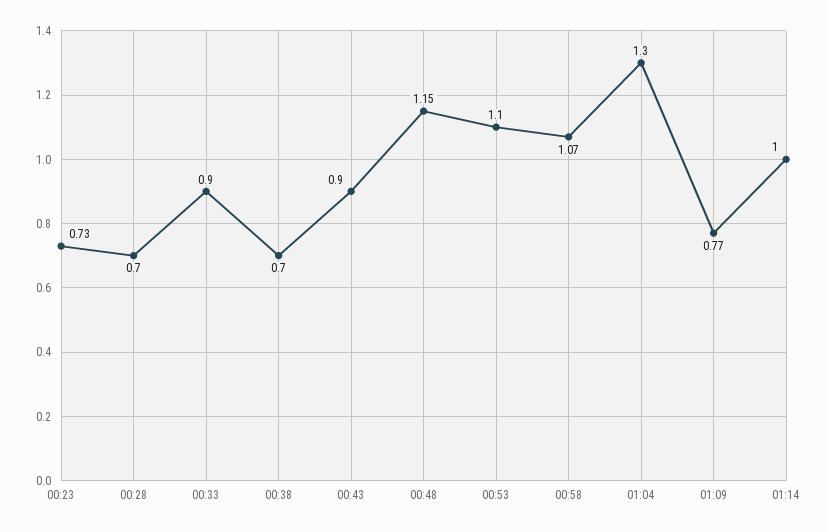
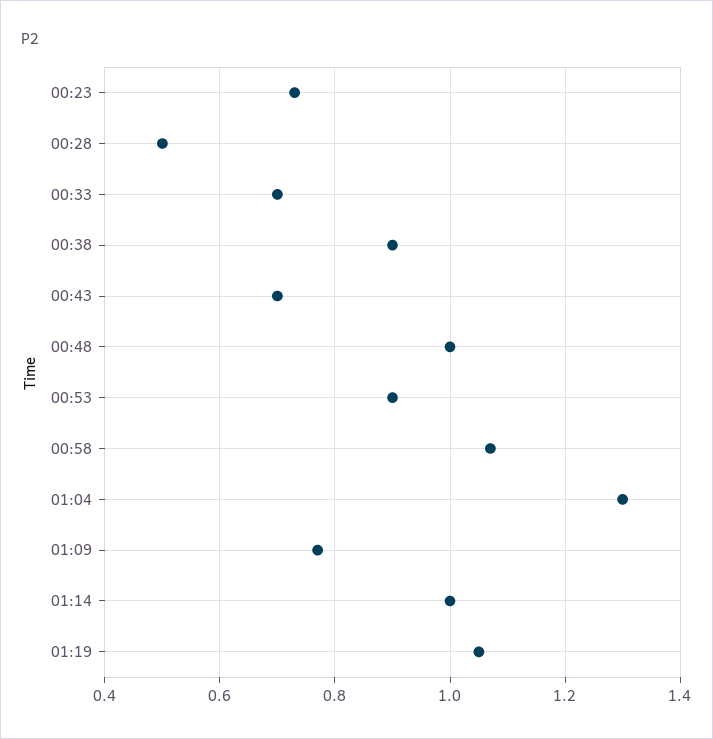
00:28: 0.7 -> 0.5
00:33: 0.9 -> 0.7
00:38: 0.7 -> 0.9
00:43: 0.9 -> 0.7
00:48: 1.15 -> 1
00:53: 1.1 -> 0.9
01:19: none -> 1.05

